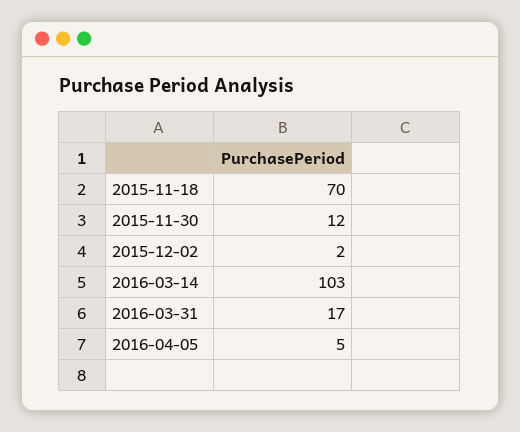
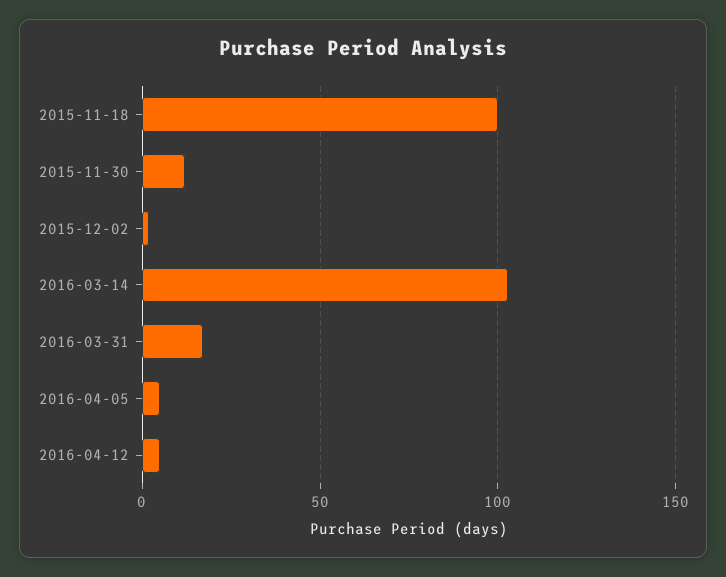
2015-11-18: 70 -> 100
2016-04-12: none -> 5

